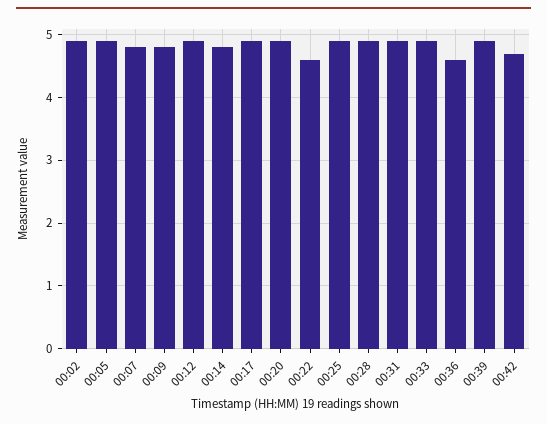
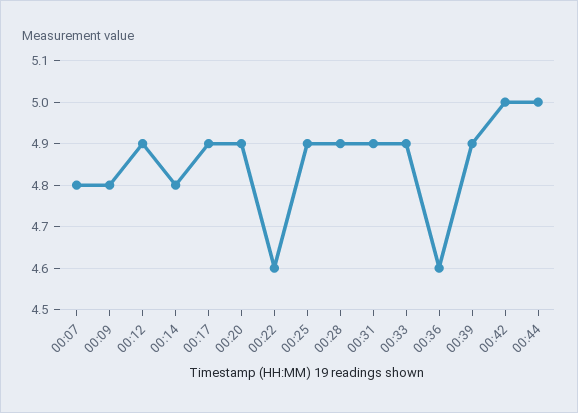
00:02: 4.9 -> none
00:05: 4.9 -> none
00:42: 4.7 -> 5
00:44: none -> 5

